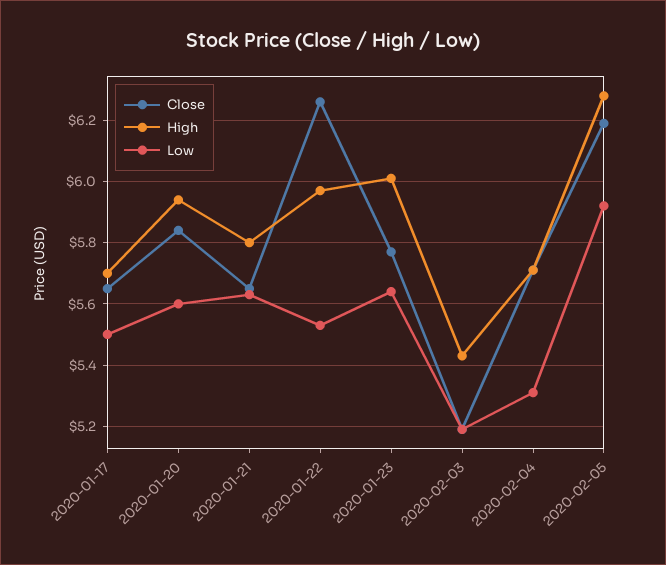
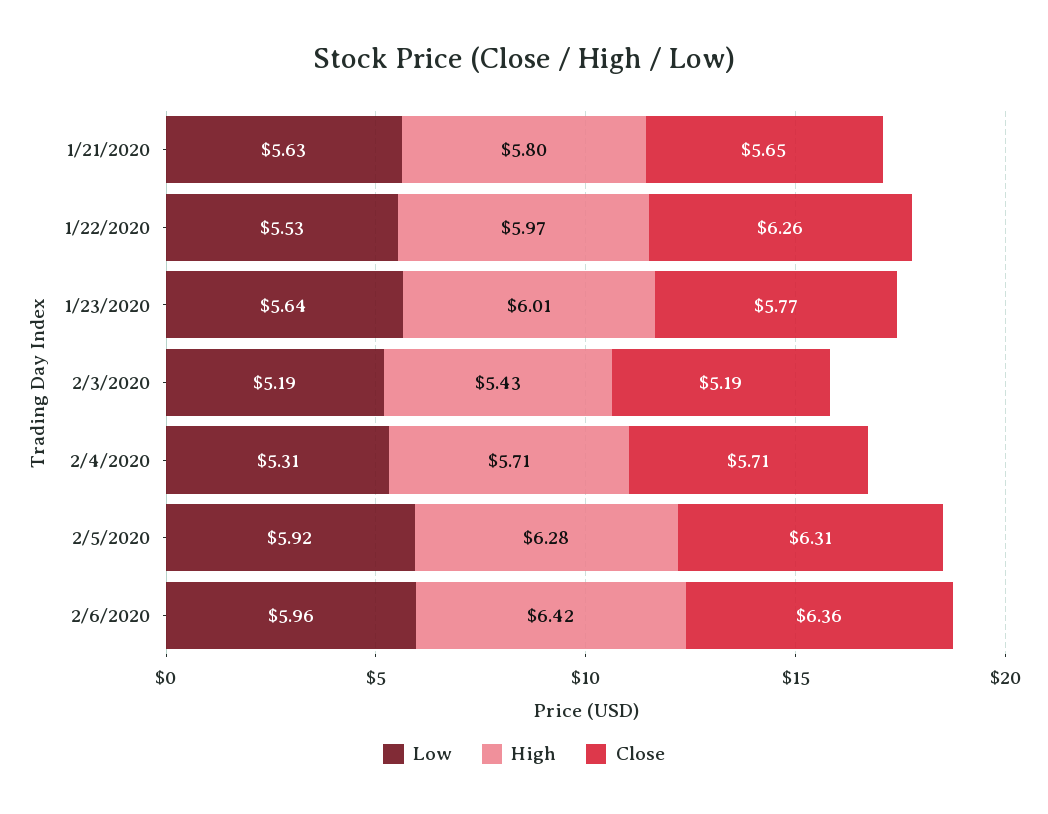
Close, 2020-01-17: 5.65 -> none
High, 2020-01-17: 5.7 -> none
Low, 2020-01-17: 5.5 -> none
Close, 2020-01-20: 5.85 -> none
High, 2020-01-20: 5.95 -> none
Low, 2020-01-20: 5.6 -> none
Close, 2020-02-05: 6.2 -> 6.31
Low, 2/6/2020: none -> 5.96
High, 2/6/2020: none -> 6.42
Close, 2/6/2020: none -> 6.36

